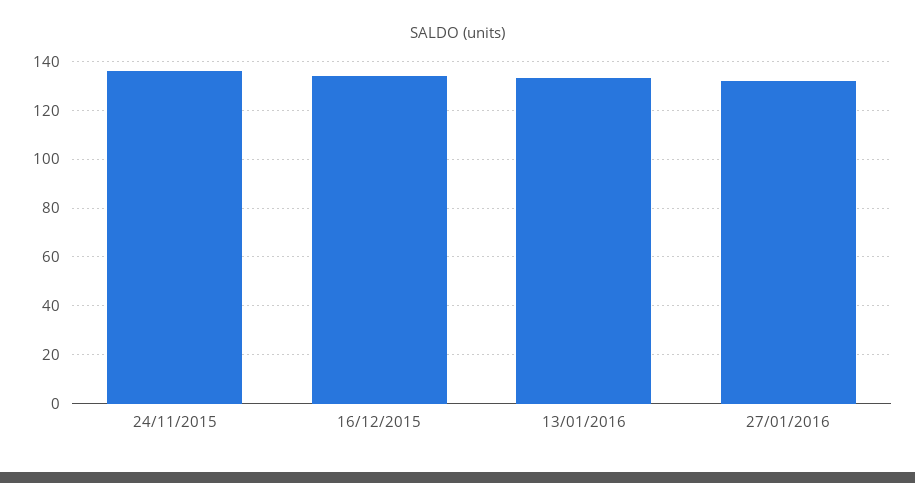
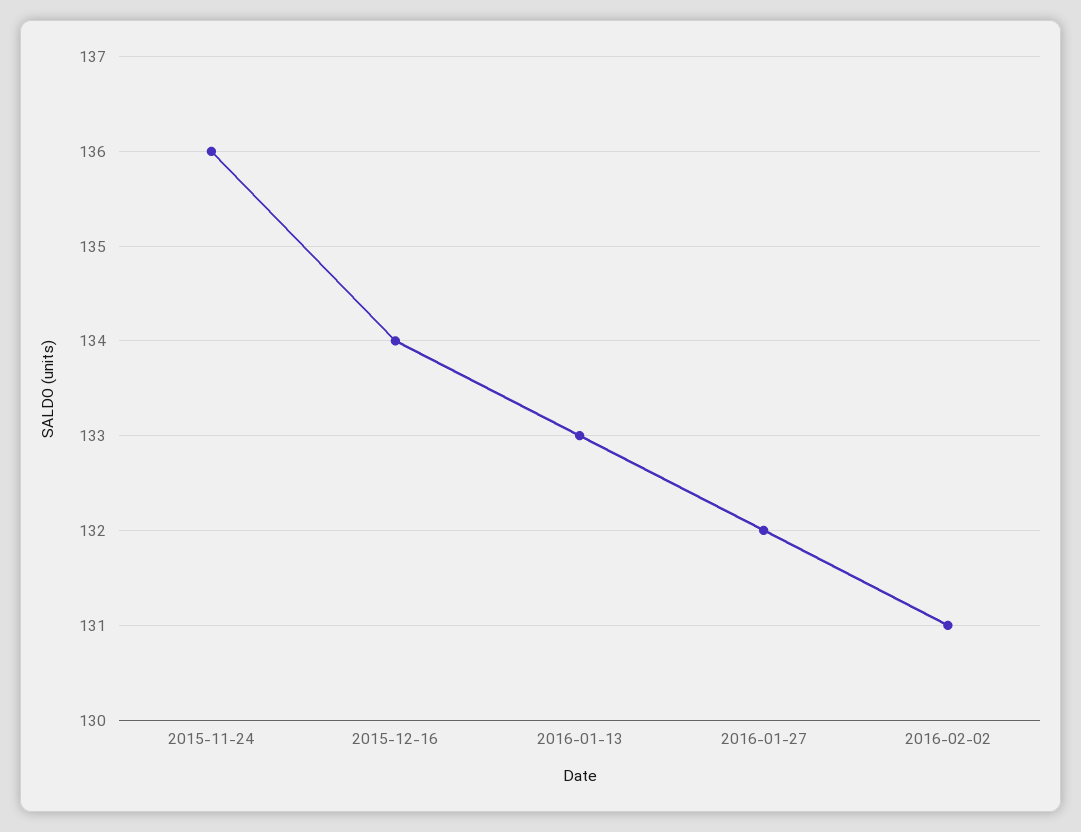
2016-02-02: none -> 131

